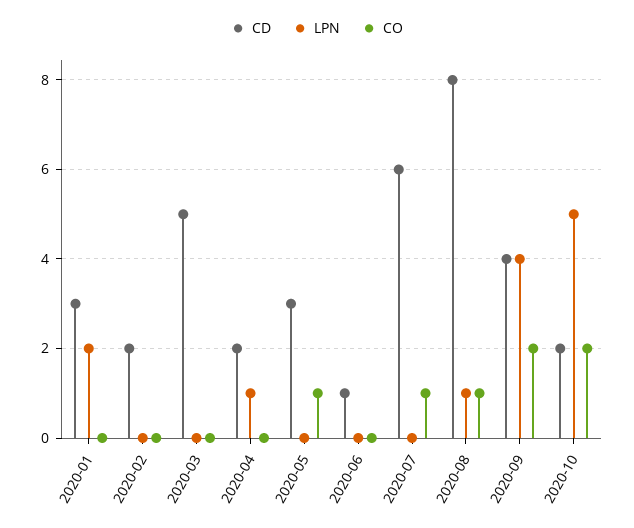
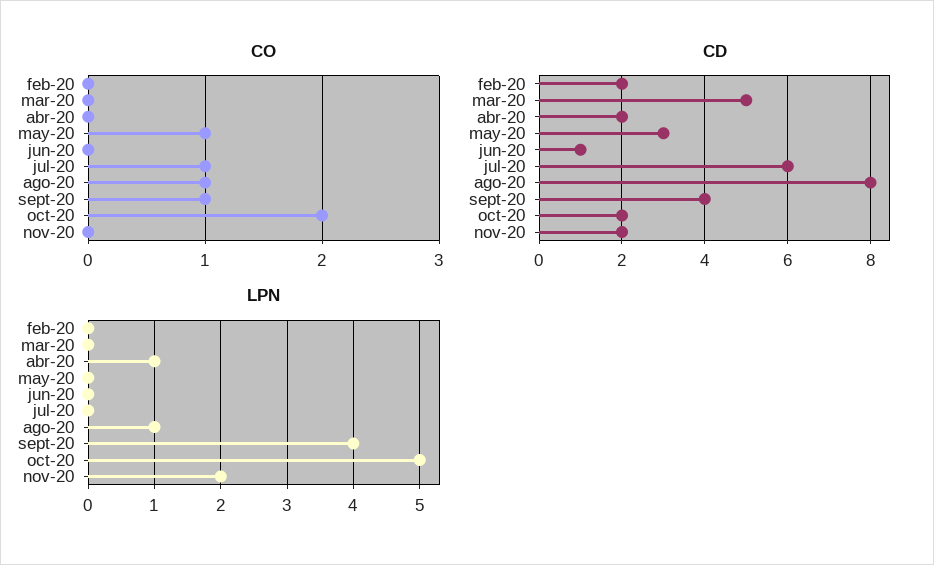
CD, 2020-01: 3 -> none
LPN, 2020-01: 2 -> none
CO, 2020-01: 0 -> none
CO, 2020-09: 2 -> 1
CO, nov-20: none -> 0
CD, nov-20: none -> 2
LPN, nov-20: none -> 2

